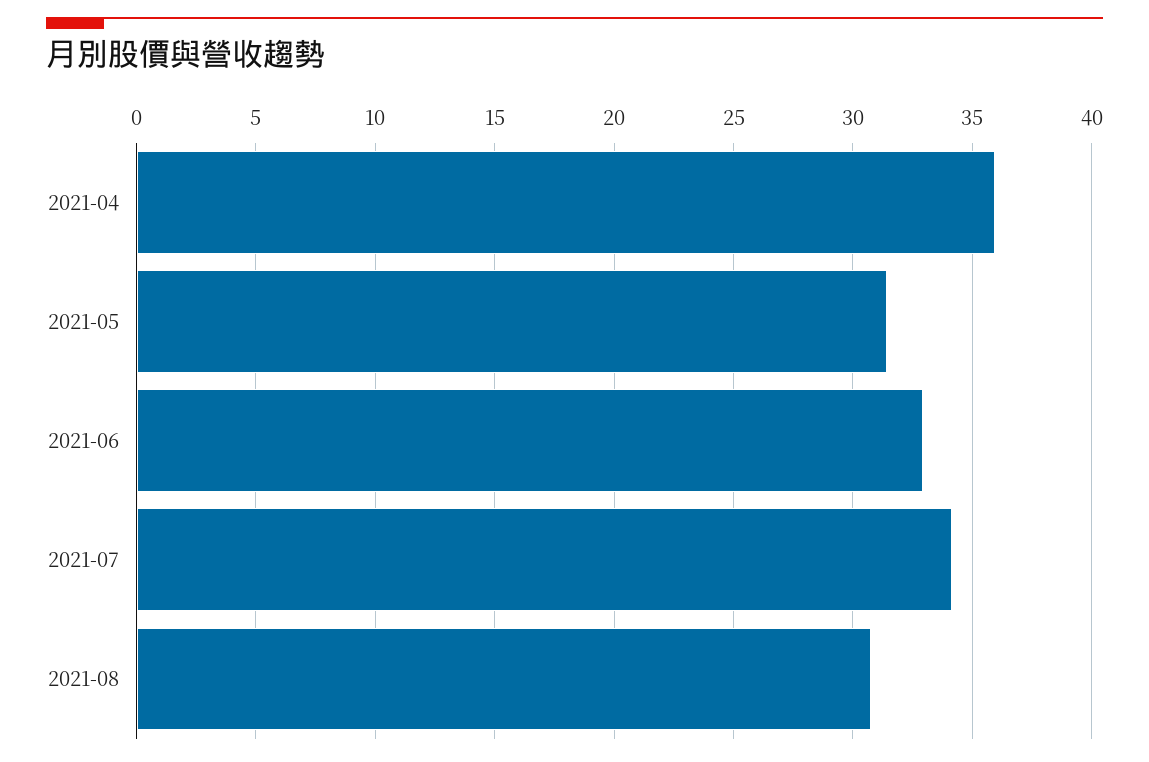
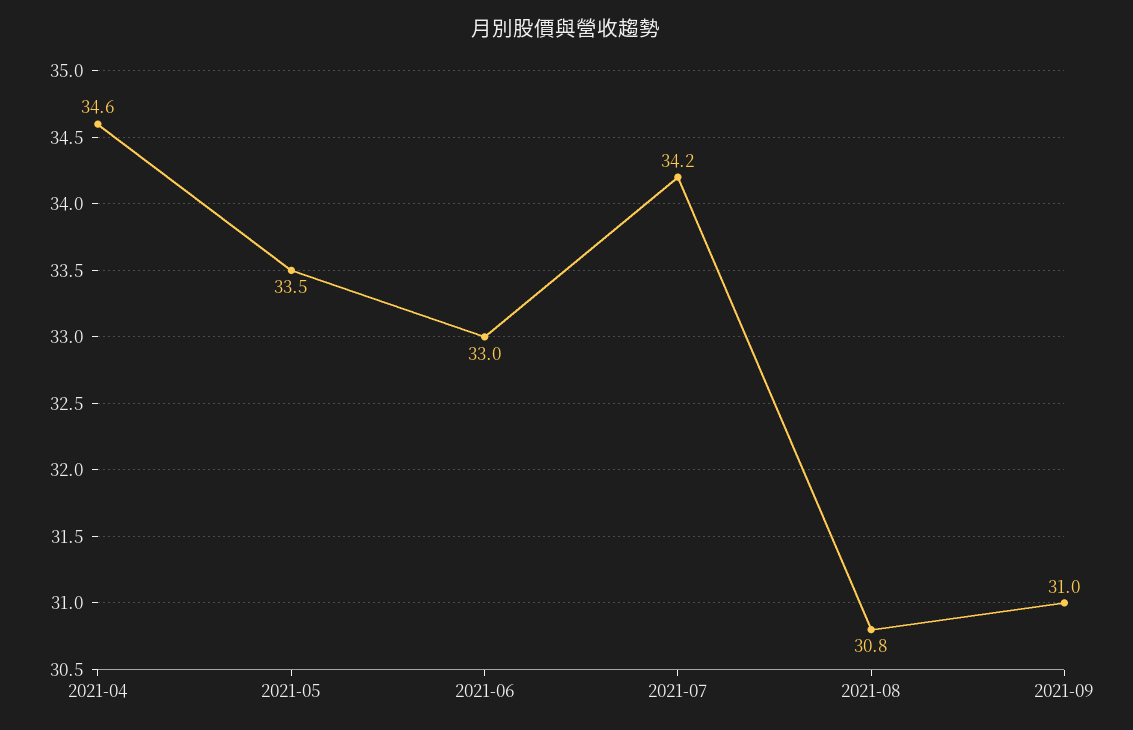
2021-04: 36 -> 34.6
2021-05: 31.5 -> 33.5
2021-09: none -> 31

